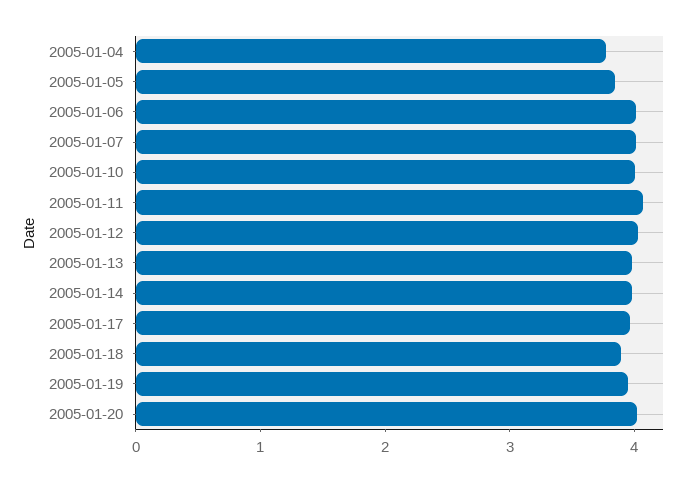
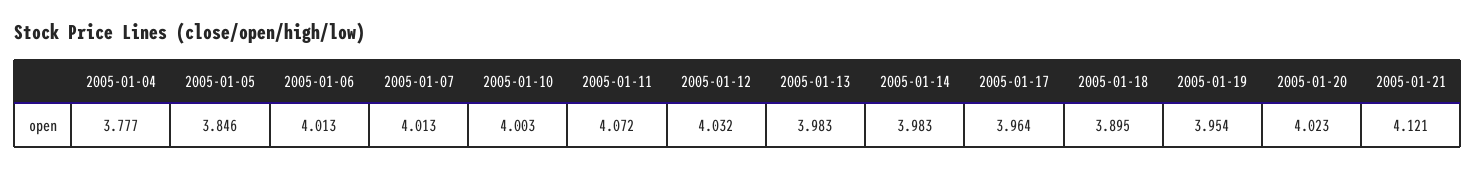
2005-01-21: none -> 4.121

